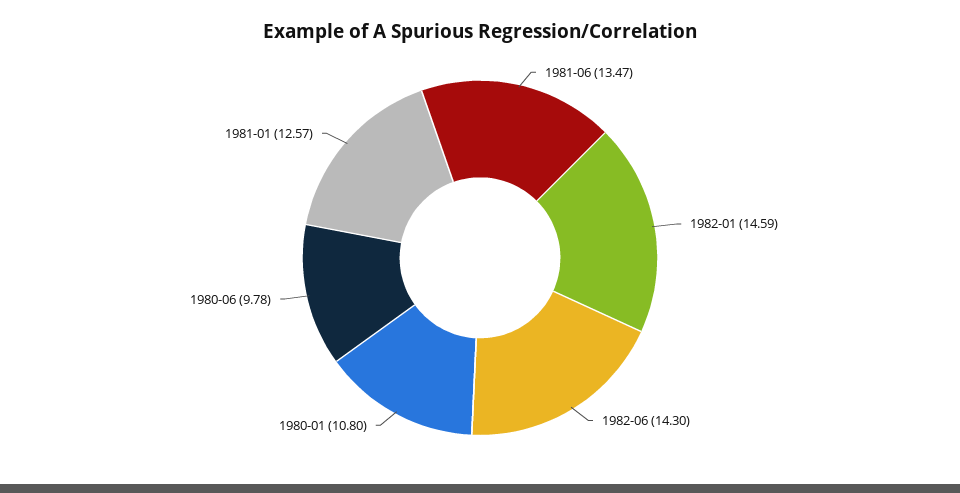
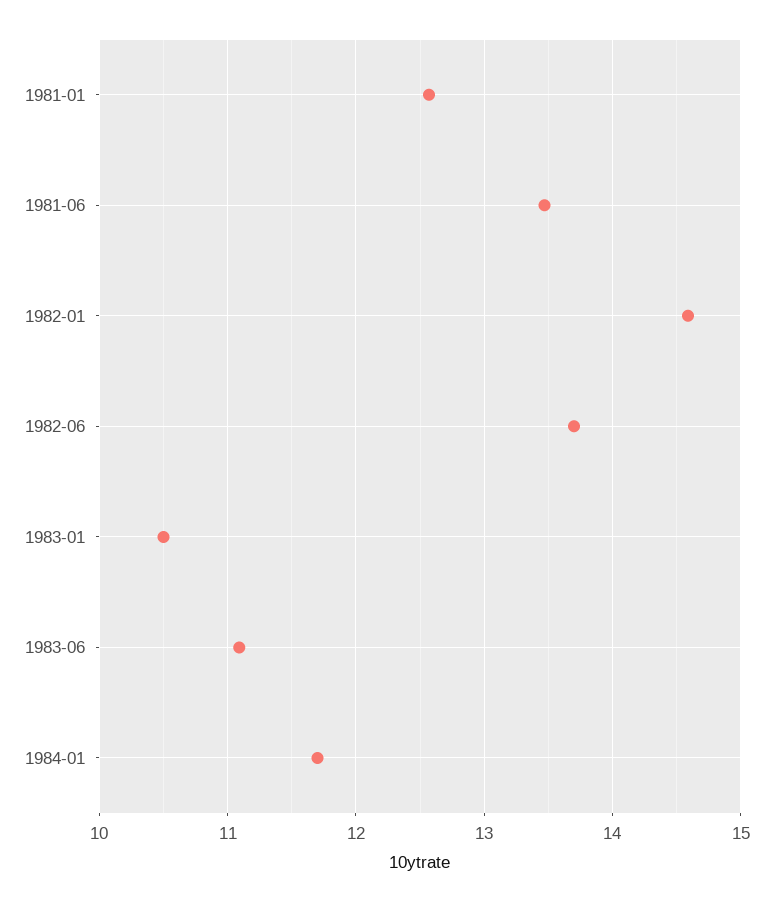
1982-06: 14.3 -> 13.7
1980-01: 10.8 -> none
1980-06: 9.78 -> none
1983-01: none -> 10.5
1983-06: none -> 11.1
1984-01: none -> 11.7

